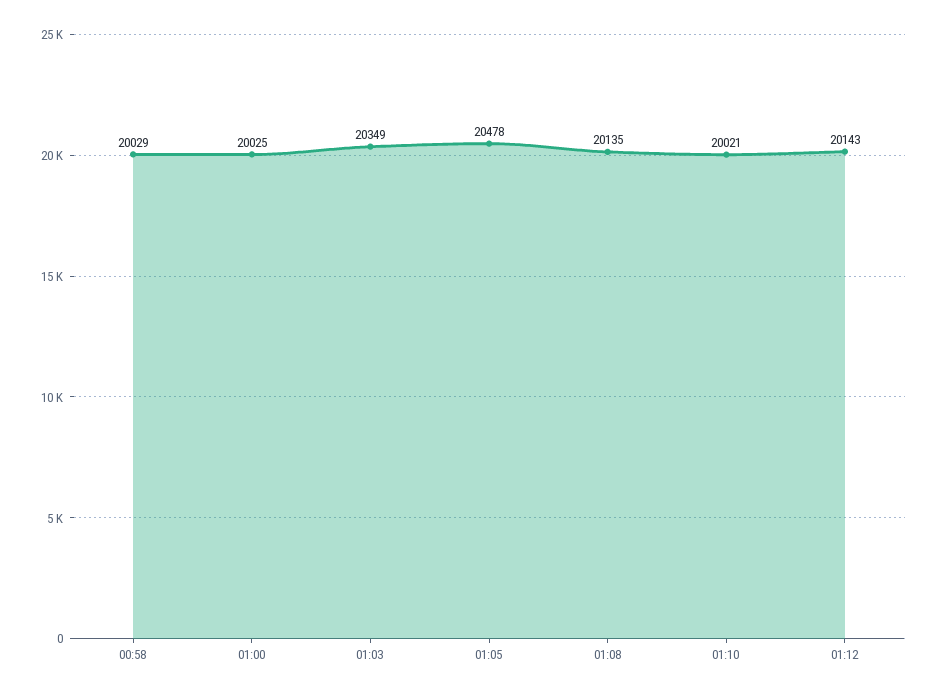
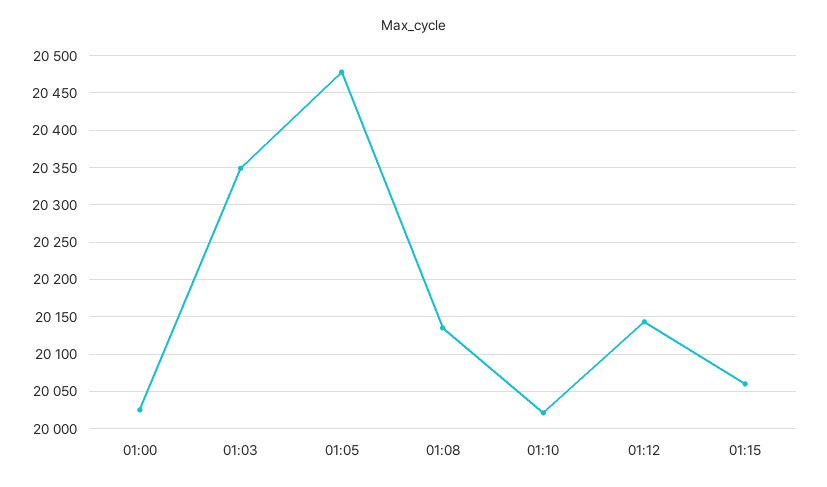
00:58: 20029 -> none
01:15: none -> 20060

